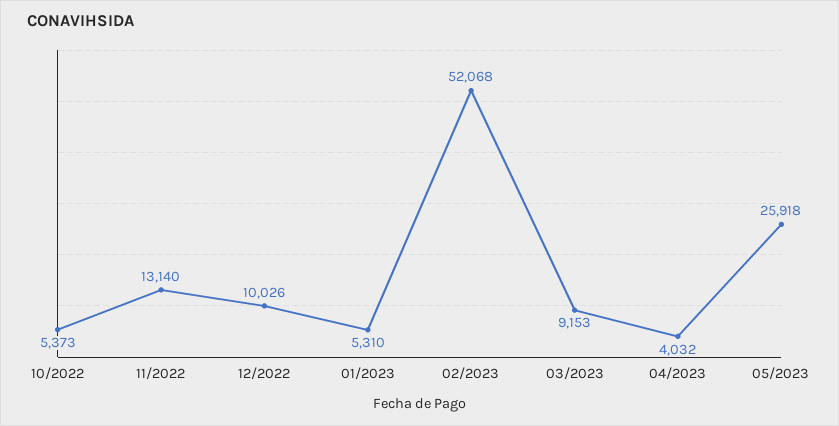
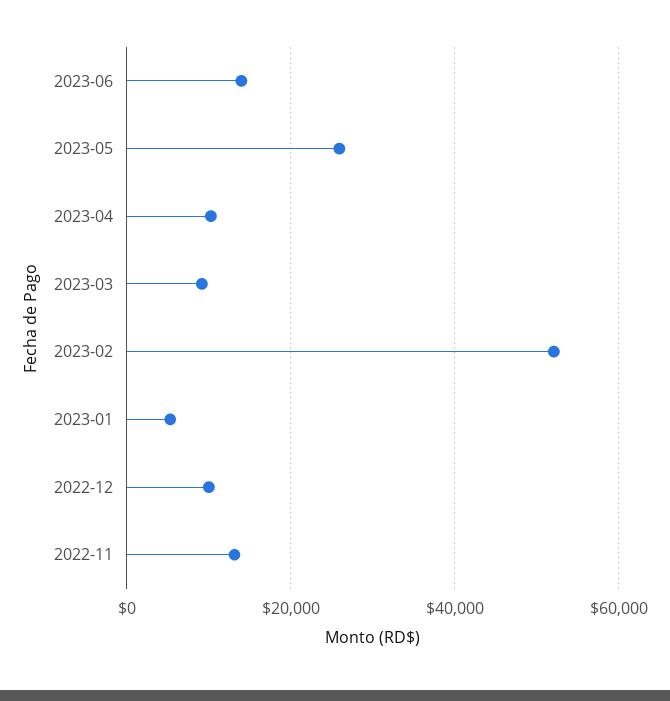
10/2022: 5373 -> none
04/2023: 4032 -> 10000
2023-06: none -> 14000

